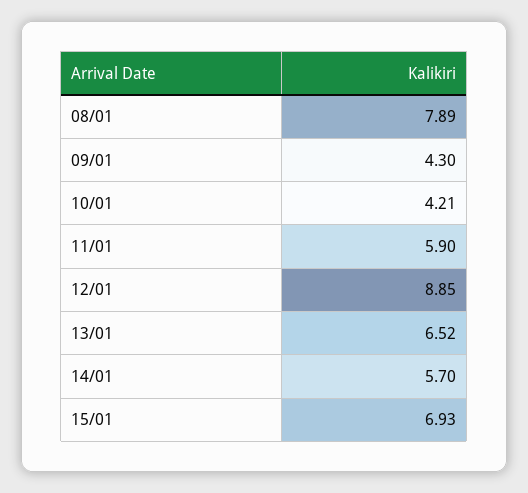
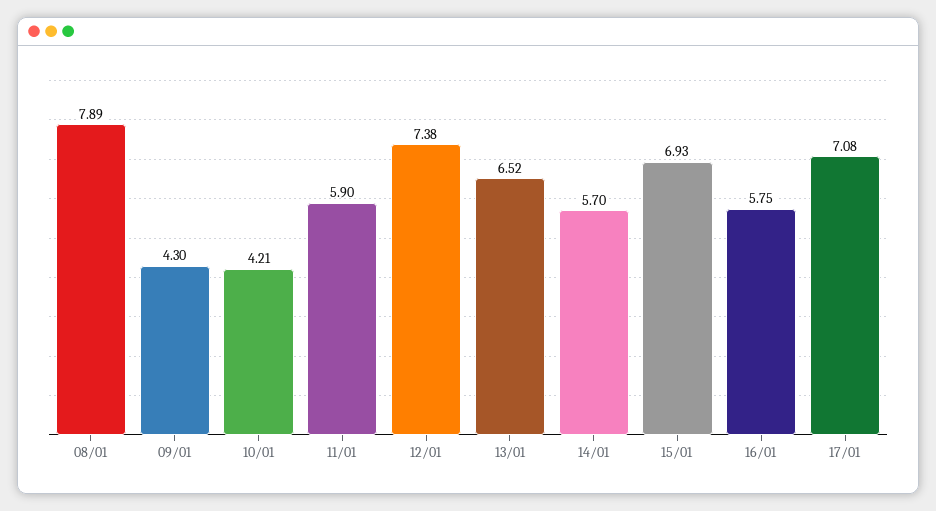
12/01: 8.85 -> 7.38
16/01: none -> 5.75
17/01: none -> 7.08

